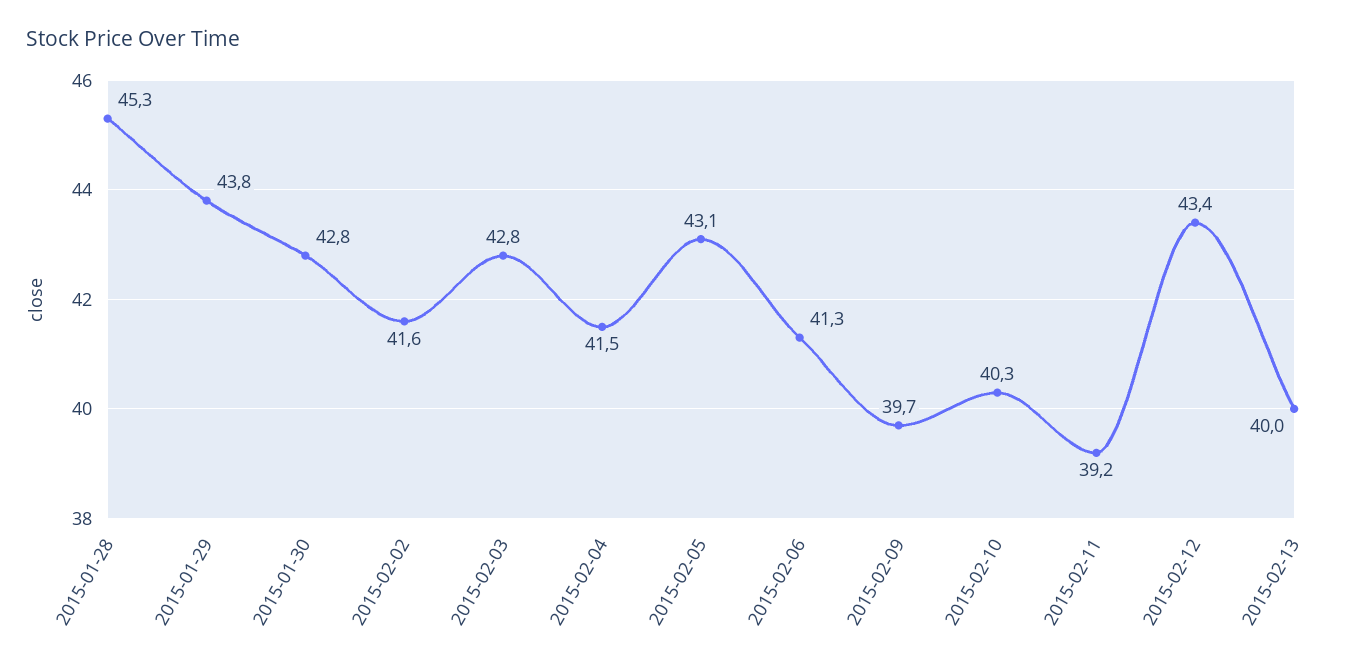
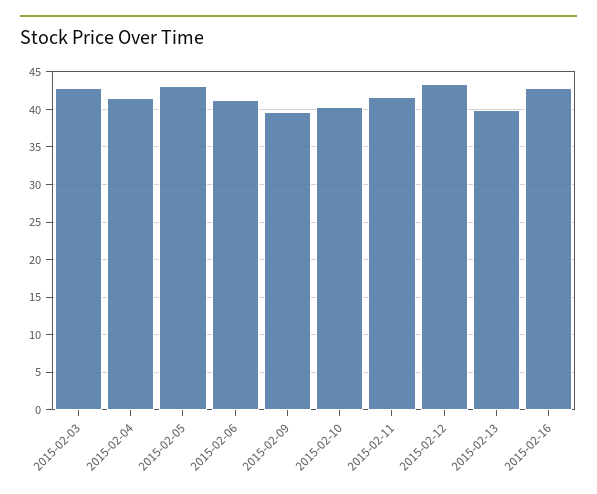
2015-01-28: 45.3 -> none
2015-01-29: 43.8 -> none
2015-01-30: 42.8 -> none
2015-02-02: 41.6 -> none
2015-02-11: 39.2 -> 42
2015-02-16: none -> 43

